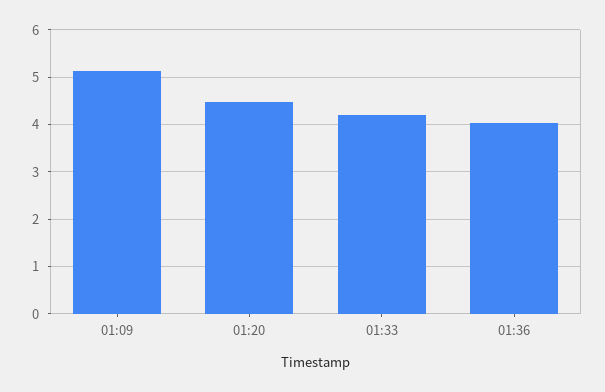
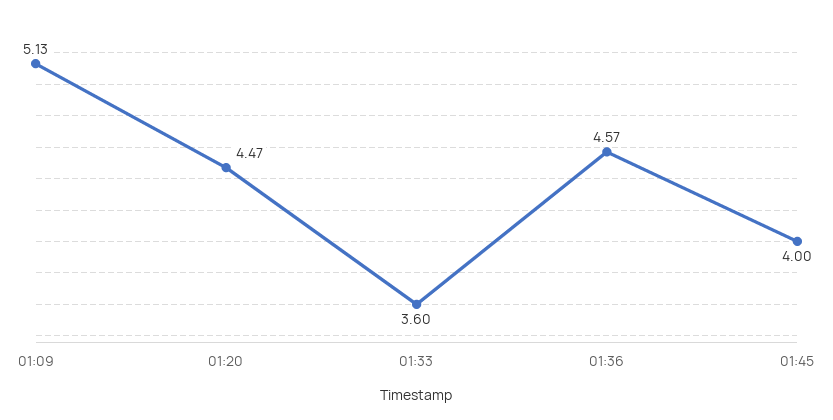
01:33: 4.2 -> 3.6
01:36: 4 -> 4.57
01:45: none -> 4

